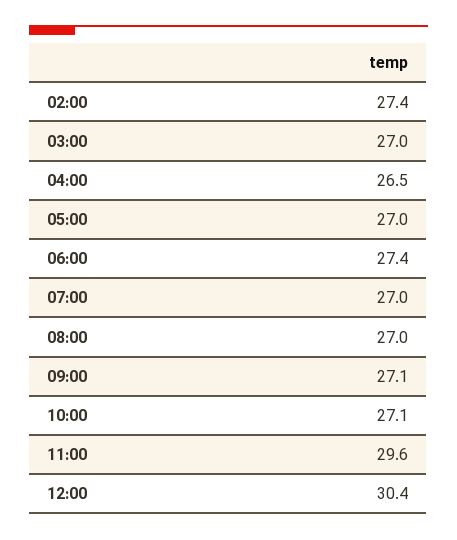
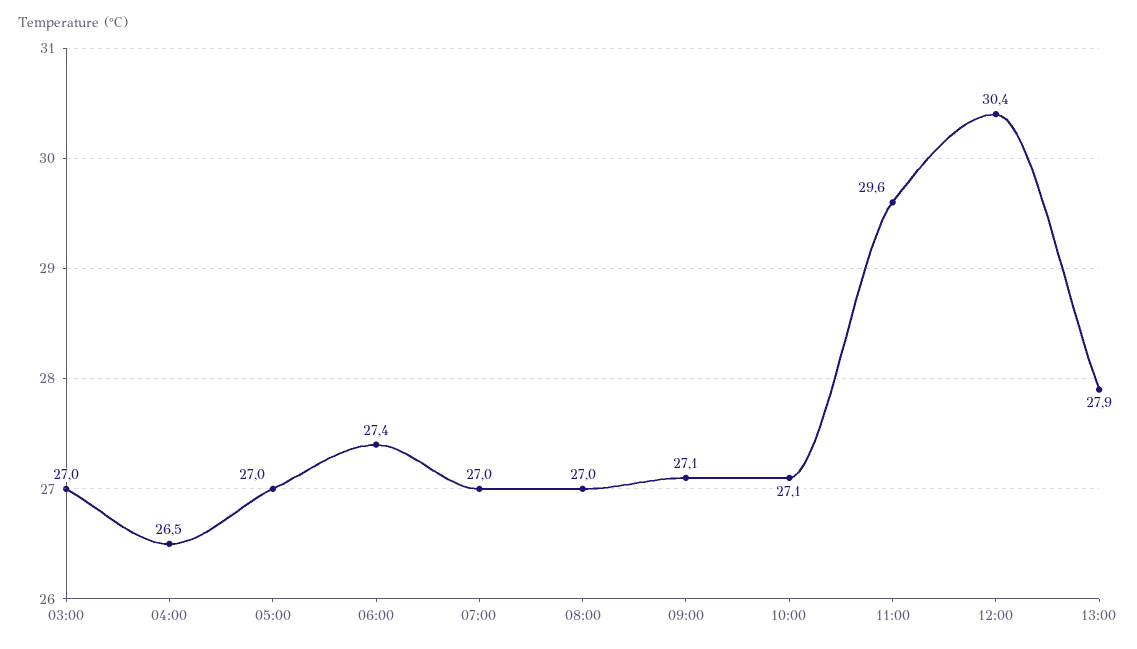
02:00: 27.4 -> none
13:00: none -> 27.9

